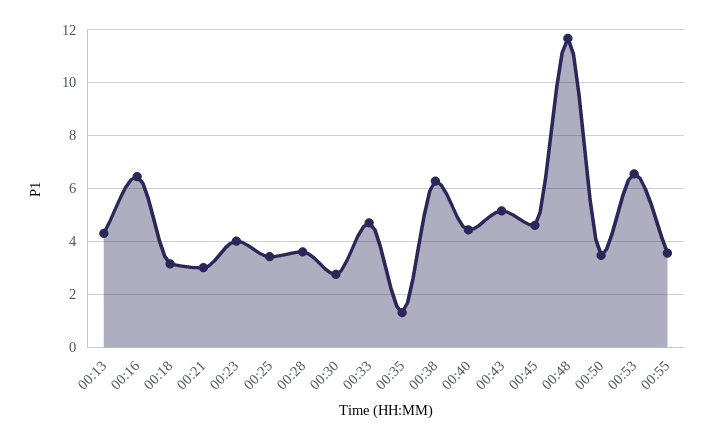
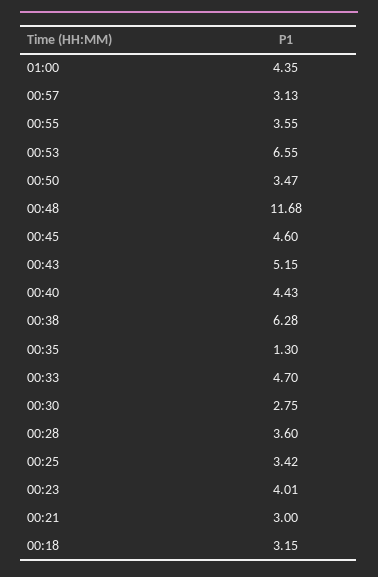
00:13: 4.25 -> none
00:16: 6.5 -> none
01:00: none -> 4.35
00:57: none -> 3.13

